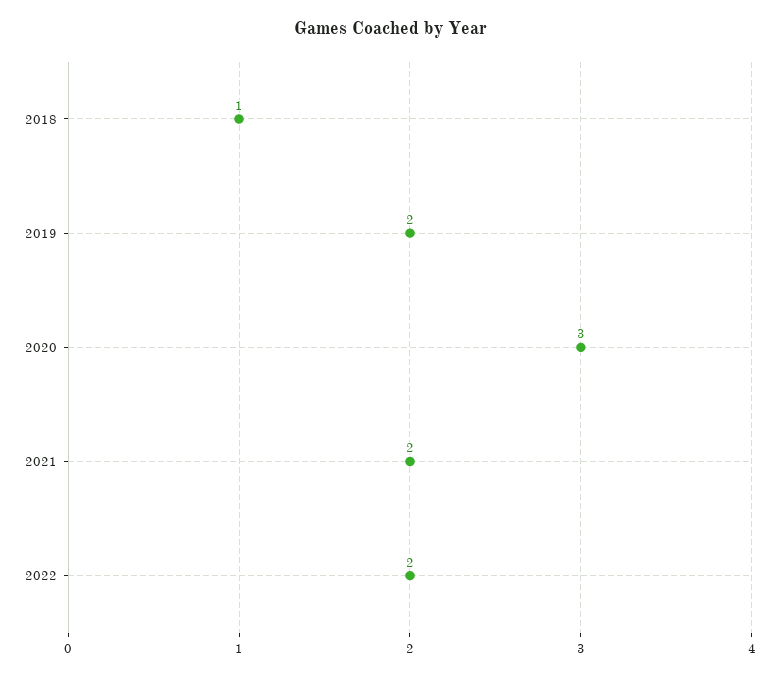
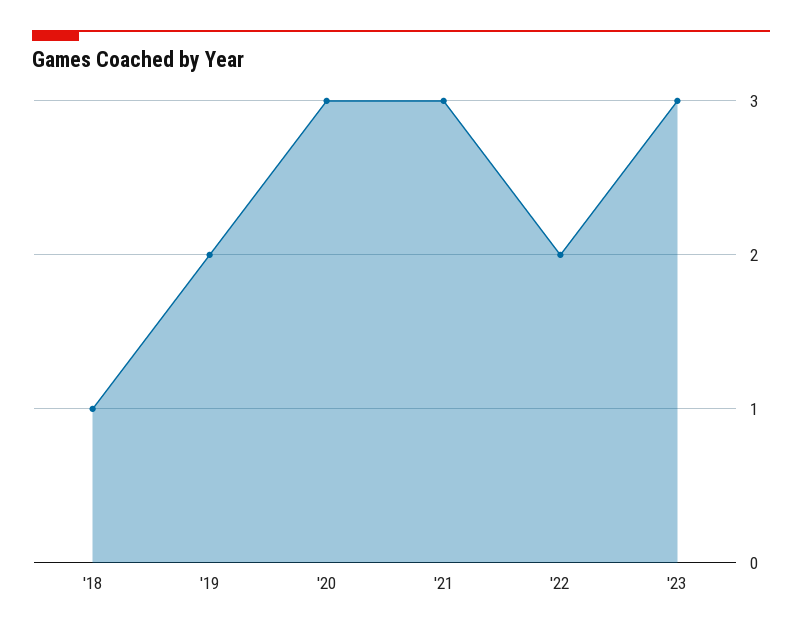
2021: 2 -> 3
'23: none -> 3

